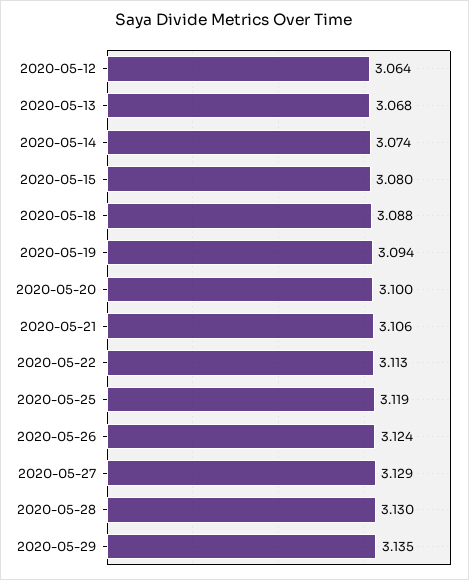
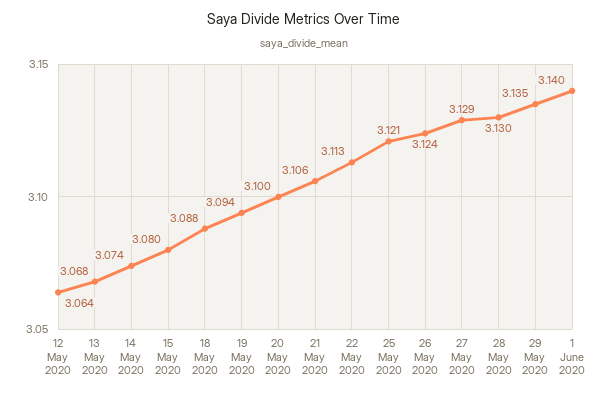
2020-05-25: 3.119 -> 3.121
1 June 2020: none -> 3.14

